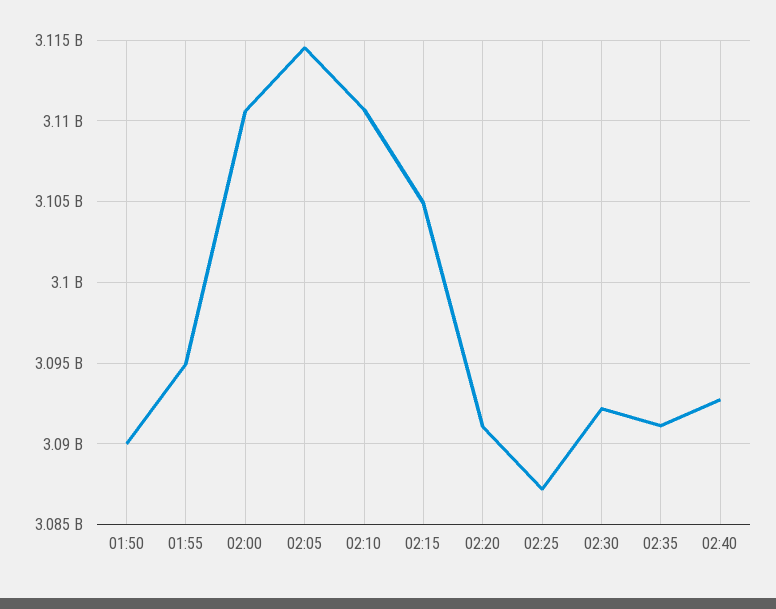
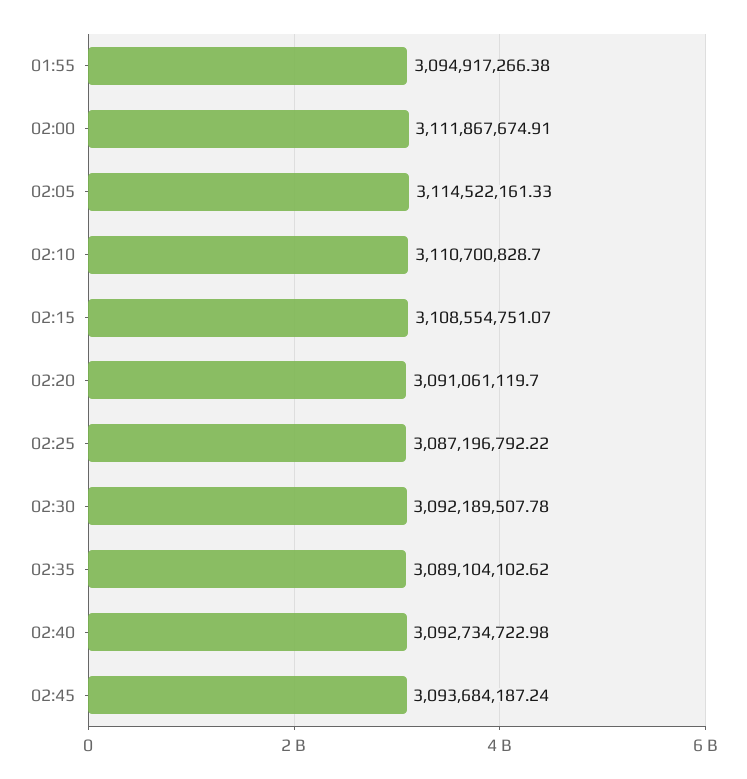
01:50: 3090000000 -> none
02:00: 3110500000 -> 3111867674.91
02:15: 3105000000 -> 3108554751.07
02:35: 3091000000 -> 3089104102.62
02:45: none -> 3093684187.24

